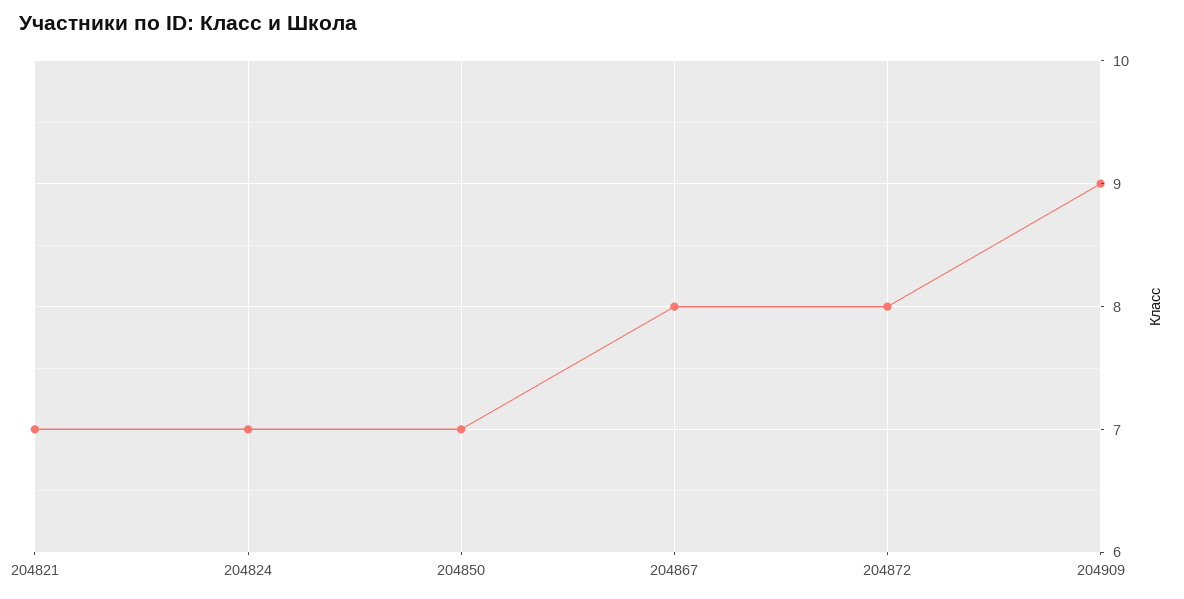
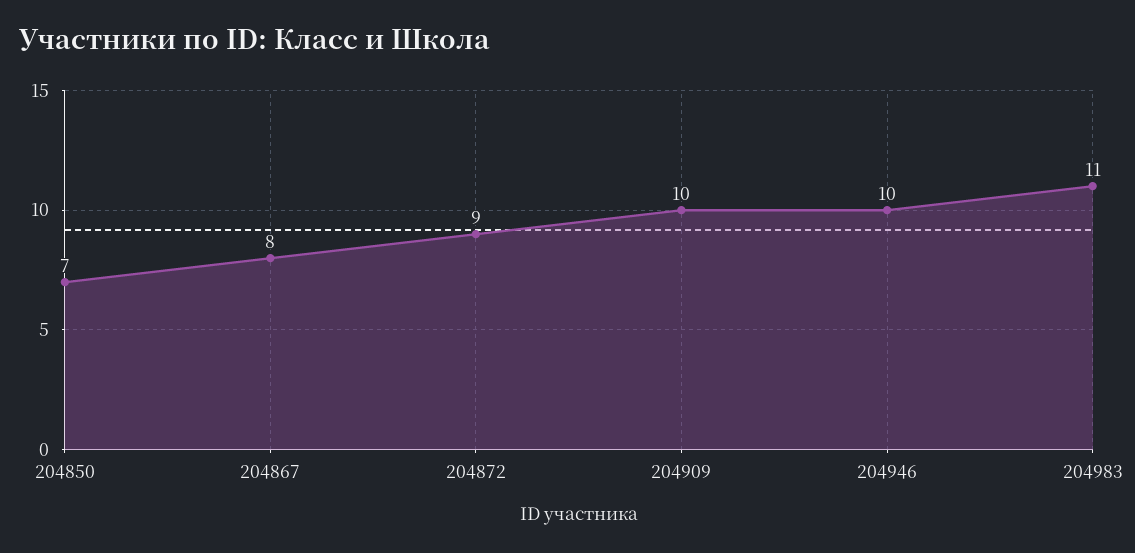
204821: 7 -> none
204824: 7 -> none
204872: 8 -> 9
204909: 9 -> 10
204946: none -> 10
204983: none -> 11

